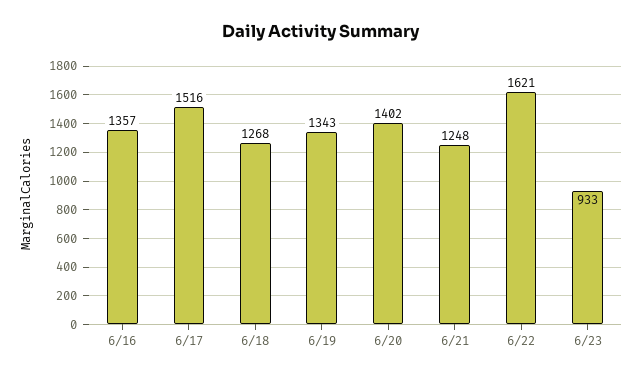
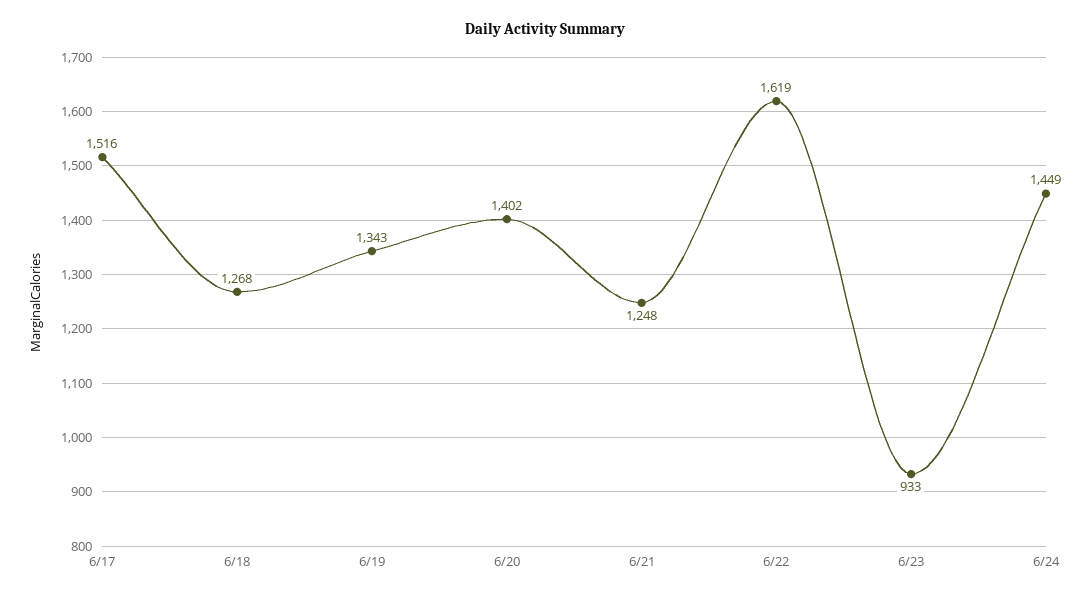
6/16: 1357 -> none
6/22: 1621 -> 1619
6/24: none -> 1449

